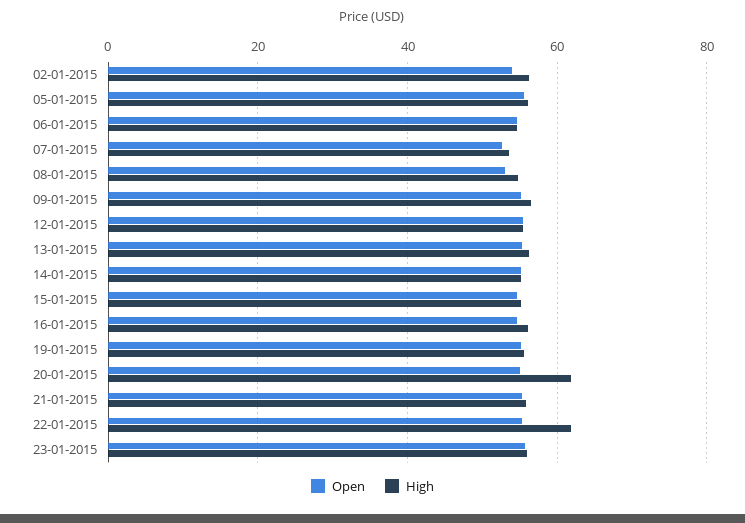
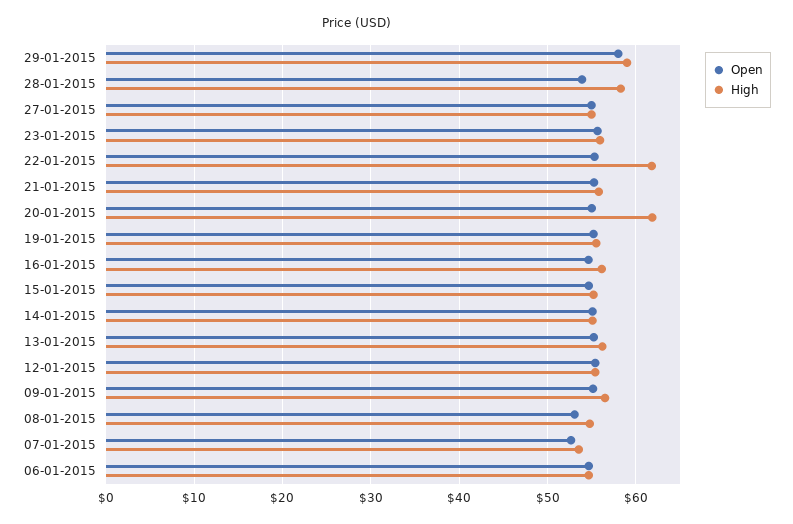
Open, 02-01-2015: 54 -> none
High, 02-01-2015: 56 -> none
Open, 05-01-2015: 56 -> none
High, 05-01-2015: 56 -> none
Open, 29-01-2015: none -> 58
High, 29-01-2015: none -> 59
Open, 28-01-2015: none -> 54
High, 28-01-2015: none -> 58
Open, 27-01-2015: none -> 55
High, 27-01-2015: none -> 55

